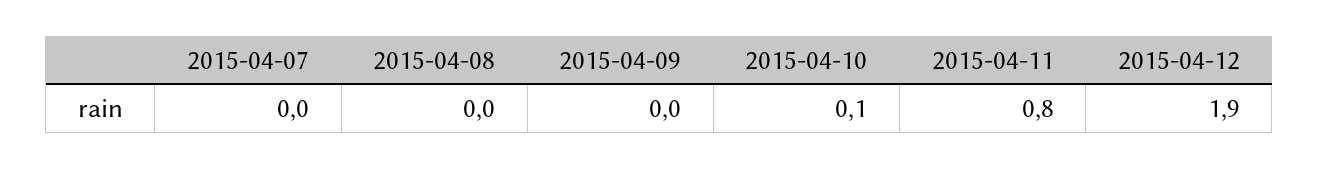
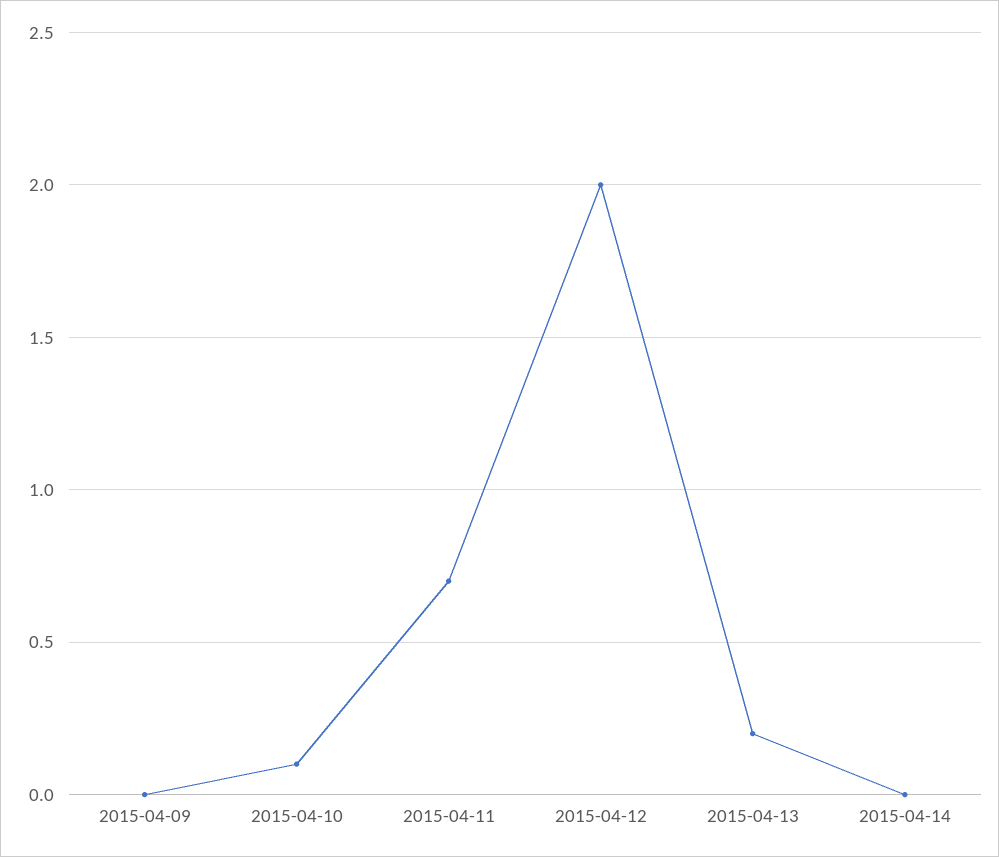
2015-04-07: 0 -> none
2015-04-08: 0 -> none
2015-04-11: 0.8 -> 0.7
2015-04-12: 1.9 -> 2
2015-04-13: none -> 0.2
2015-04-14: none -> 0

